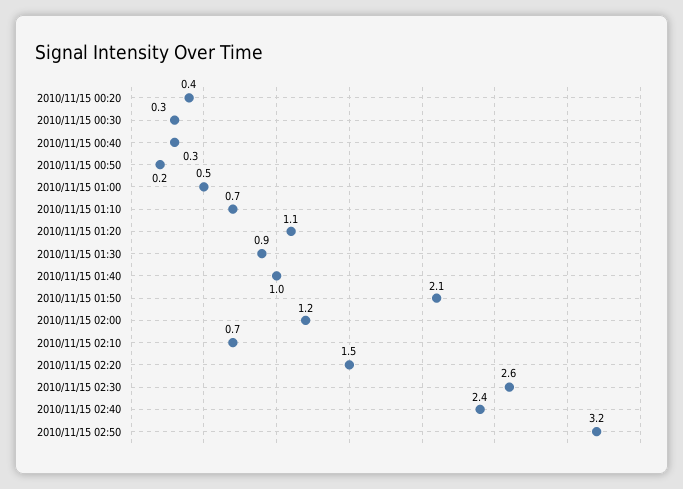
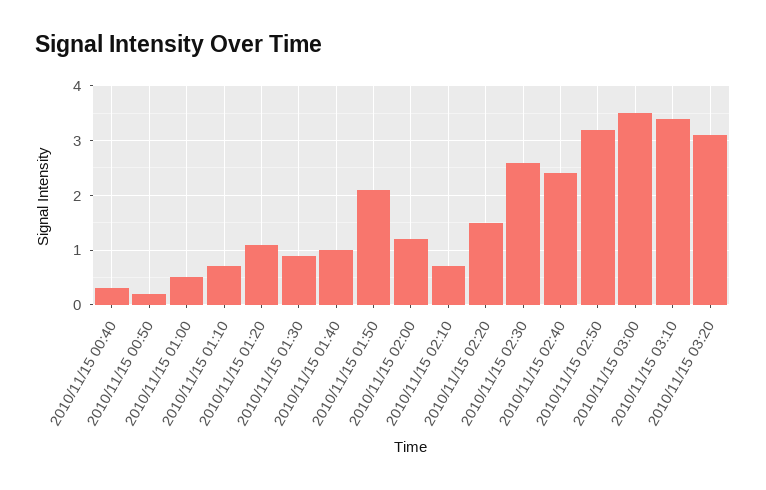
2010/11/15 00:20: 0.4 -> none
2010/11/15 00:30: 0.3 -> none
2010/11/15 03:00: none -> 3.5
2010/11/15 03:10: none -> 3.5
2010/11/15 03:20: none -> 3

